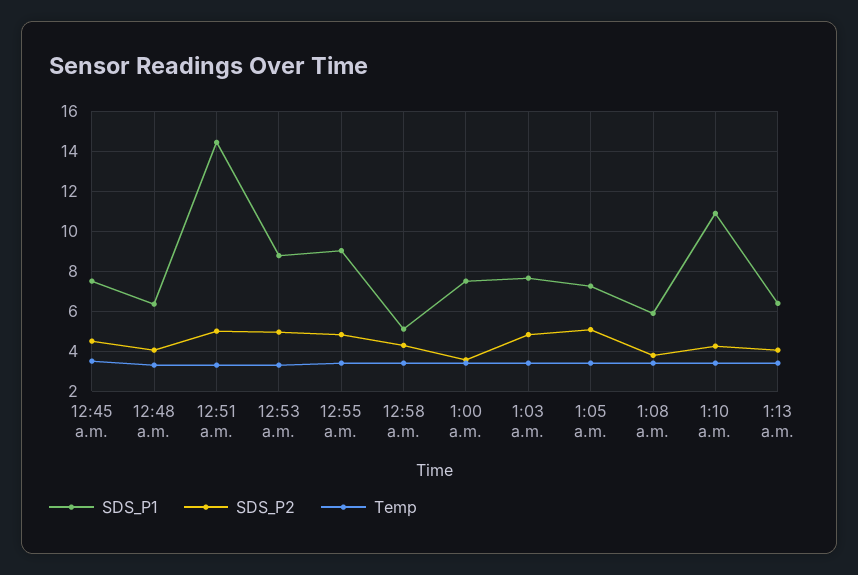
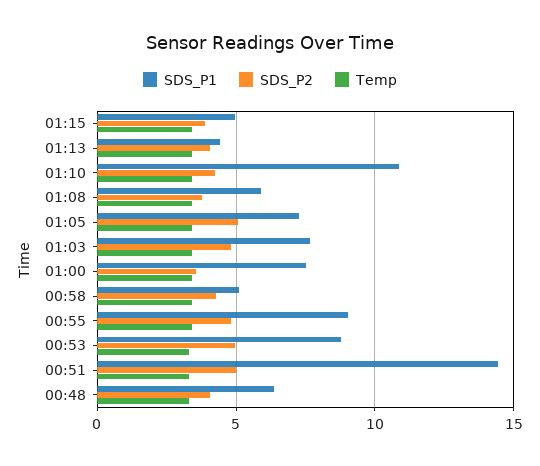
SDS_P1, 12:45 a.m.: 7.5 -> none
SDS_P2, 12:45 a.m.: 4.5 -> none
Temp, 12:45 a.m.: 3.5 -> none
SDS_P1, 1:13 a.m.: 6.5 -> 4.5
SDS_P1, 01:15: none -> 5
SDS_P2, 01:15: none -> 4
Temp, 01:15: none -> 3.5

